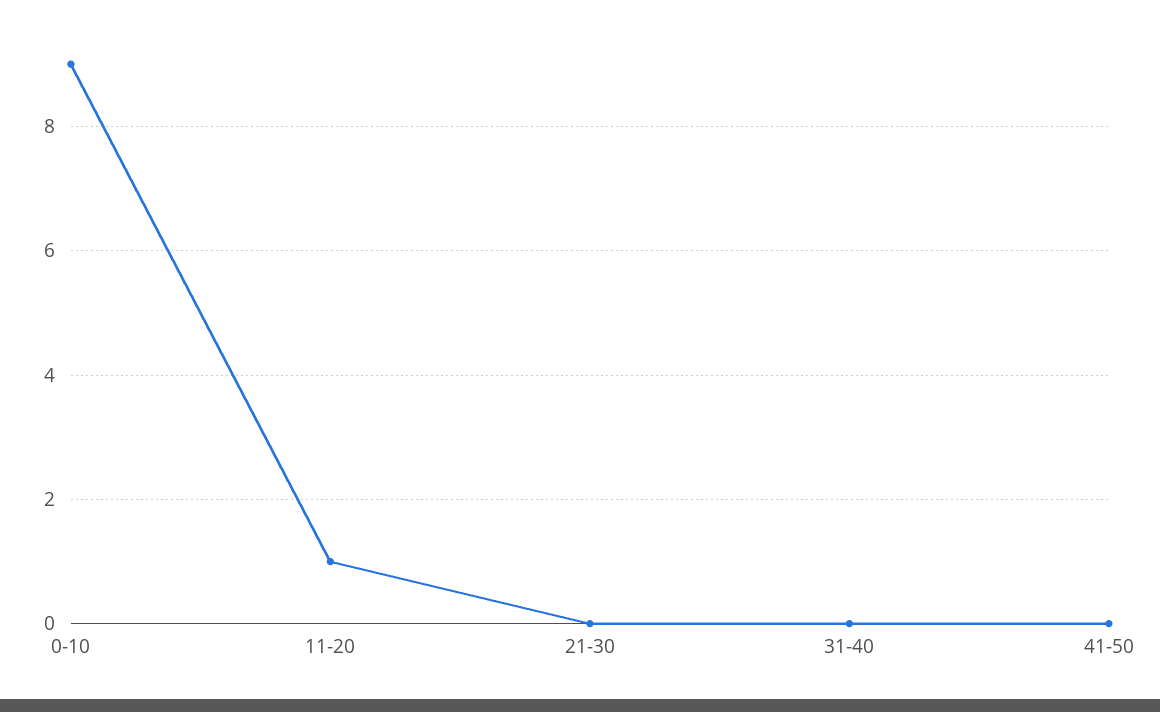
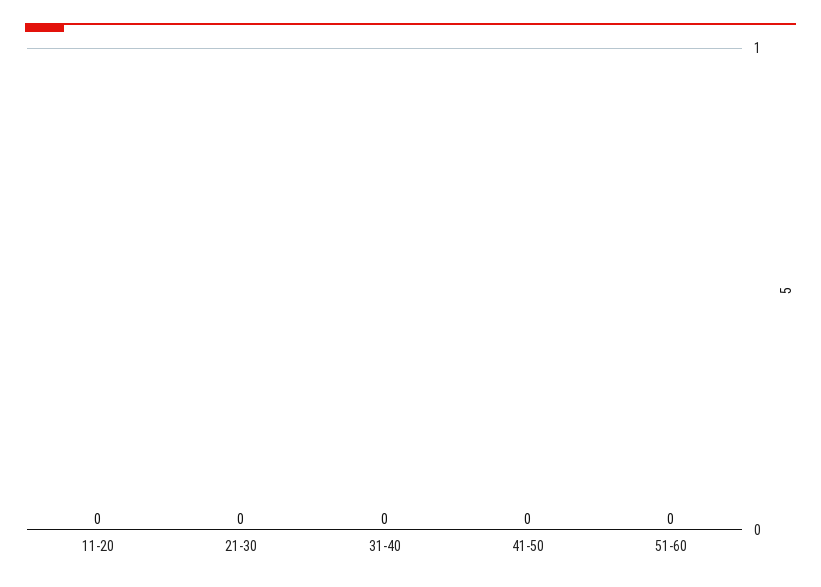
0-10: 9 -> none
11-20: 1 -> 0
51-60: none -> 0

